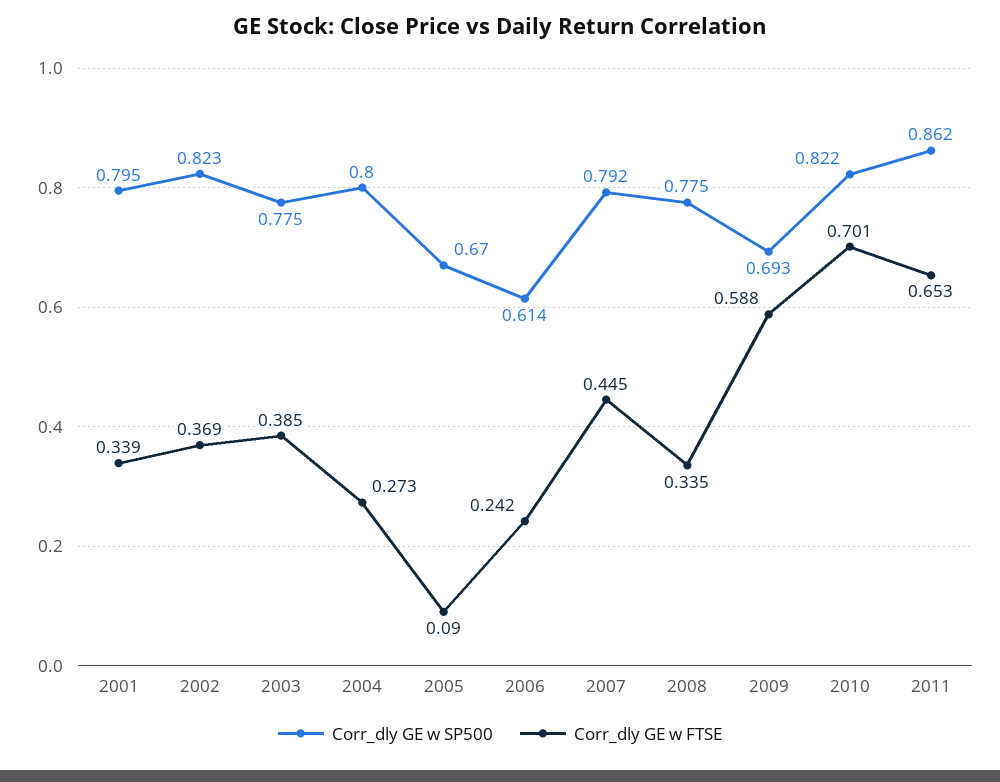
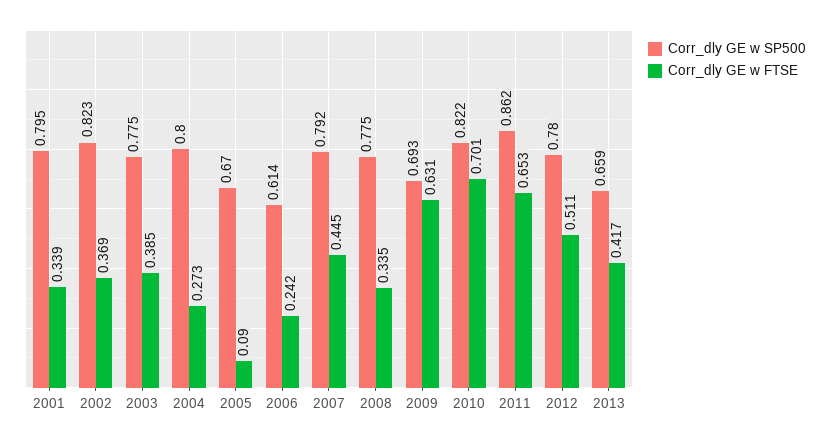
Corr_dly GE w FTSE, 2009: 0.588 -> 0.631
Corr_dly GE w SP500, 2012: none -> 0.78
Corr_dly GE w FTSE, 2012: none -> 0.511
Corr_dly GE w SP500, 2013: none -> 0.659
Corr_dly GE w FTSE, 2013: none -> 0.417

